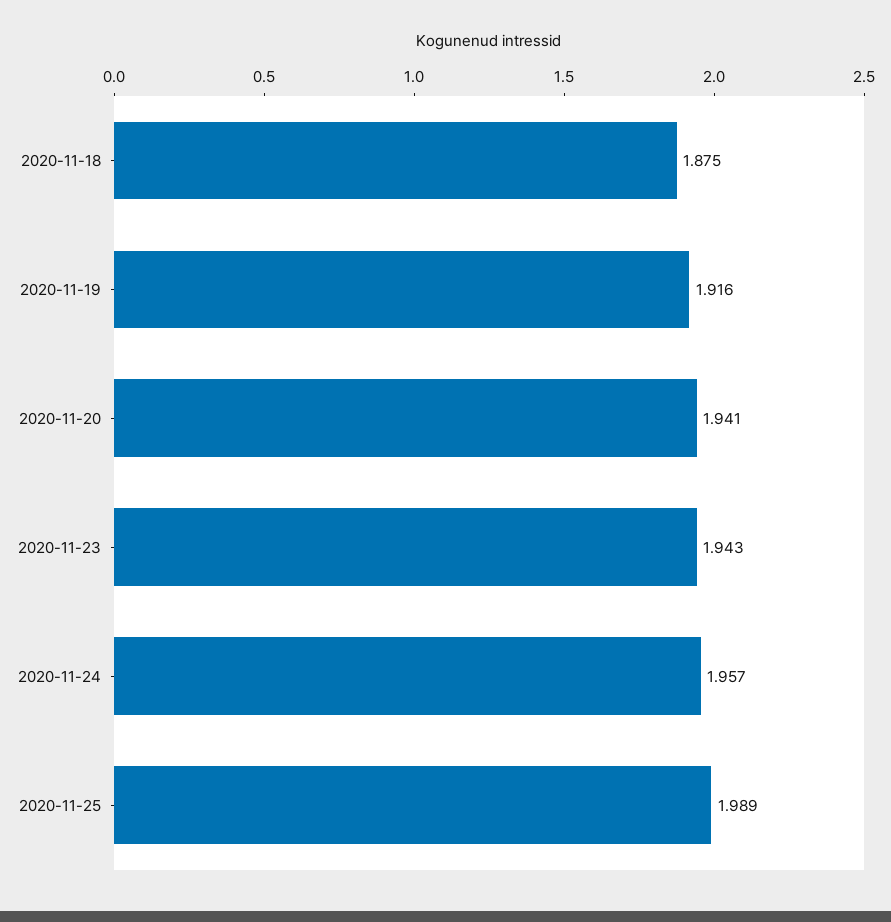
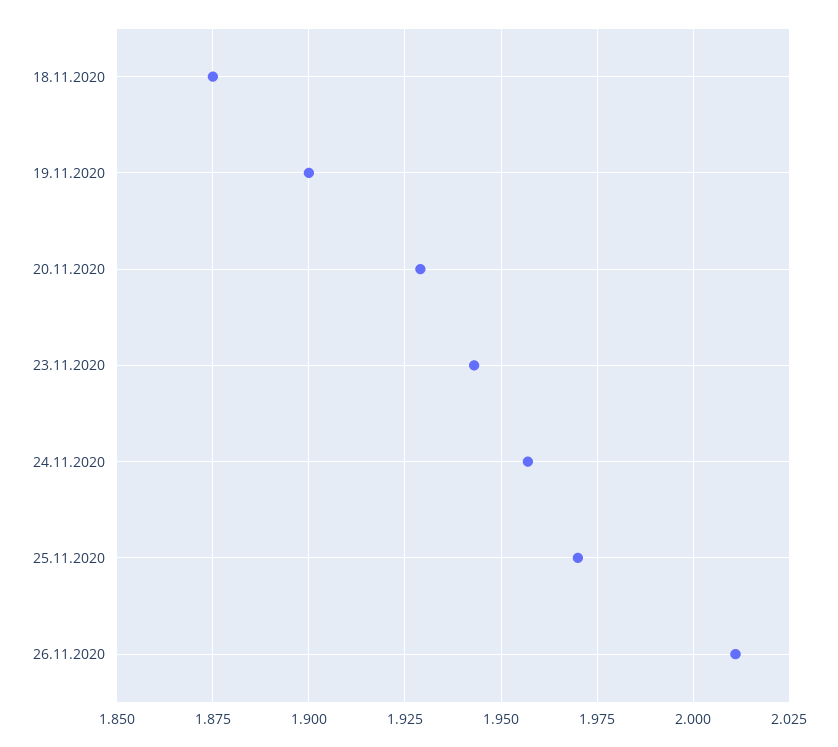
2020-11-19: 1.916 -> 1.9
2020-11-20: 1.941 -> 1.93
2020-11-25: 1.989 -> 1.97
26.11.2020: none -> 2.01

